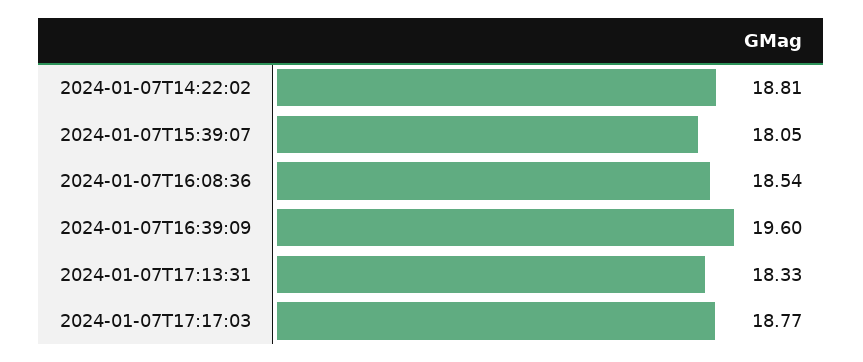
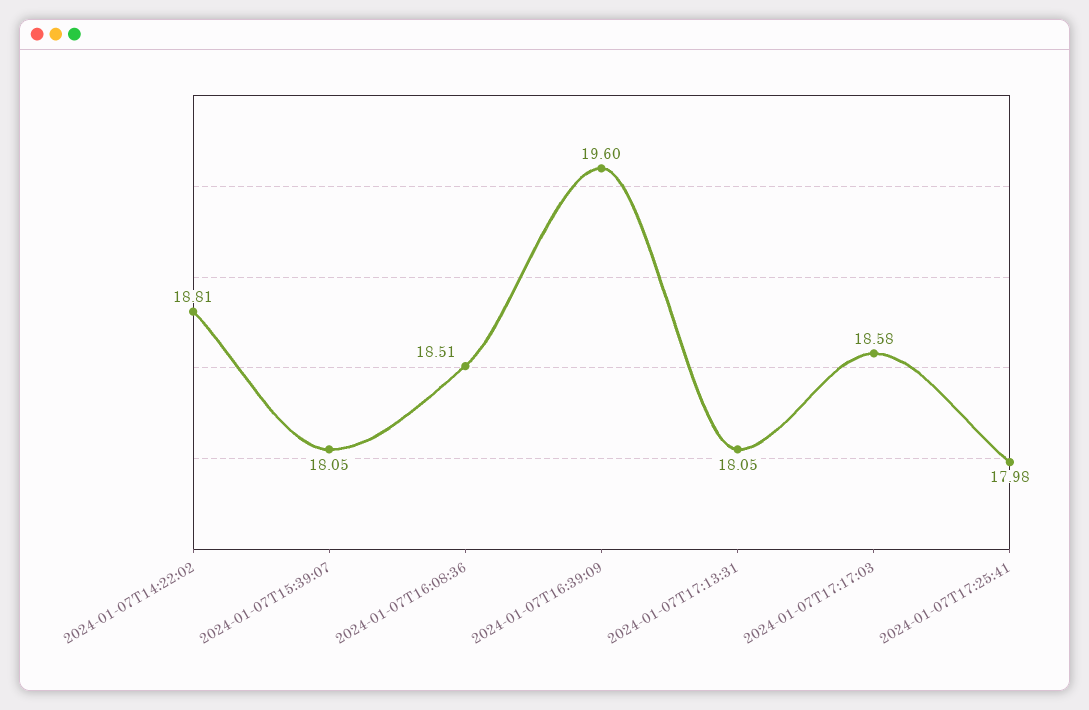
2024-01-07T16:08:36: 18.54 -> 18.51
2024-01-07T17:13:31: 18.33 -> 18.05
2024-01-07T17:17:03: 18.77 -> 18.58
2024-01-07T17:25:41: none -> 17.98

